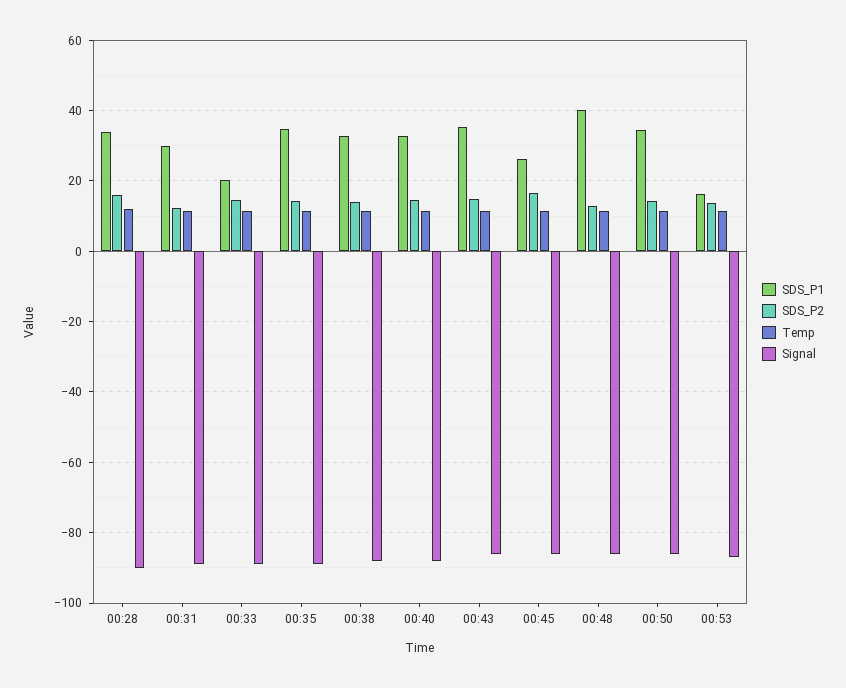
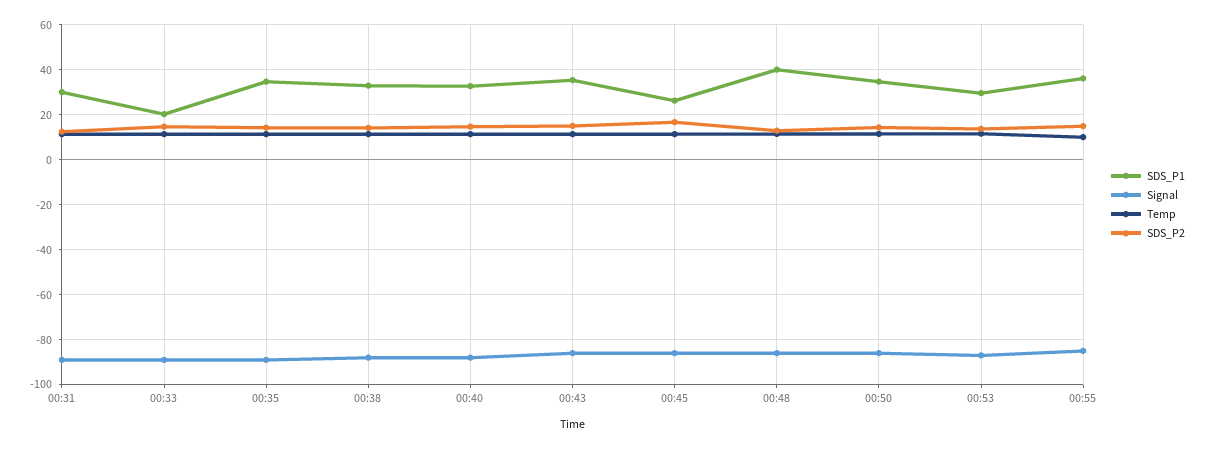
SDS_P1, 00:28: 34 -> none
SDS_P2, 00:28: 16 -> none
Temp, 00:28: 12 -> none
Signal, 00:28: -90 -> none
SDS_P1, 00:53: 16 -> 30
SDS_P1, 00:55: none -> 35
Signal, 00:55: none -> -85
Temp, 00:55: none -> 10
SDS_P2, 00:55: none -> 15

